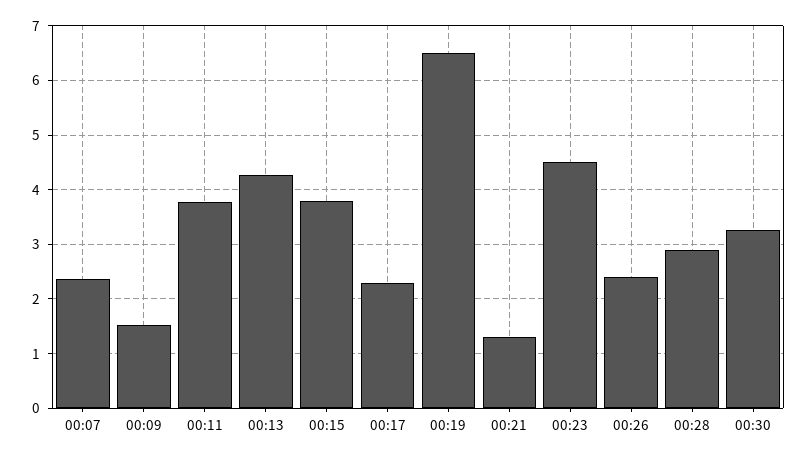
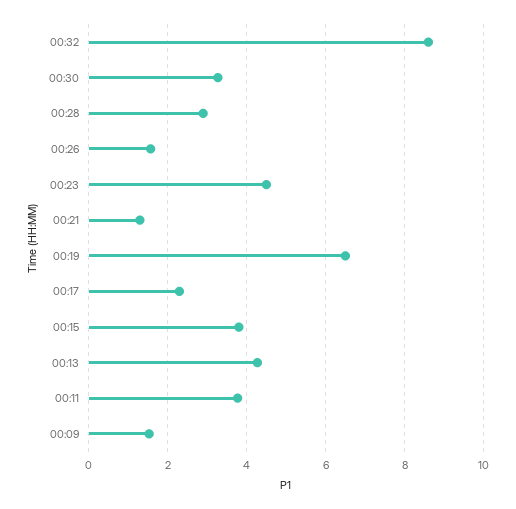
00:07: 2.4 -> none
00:26: 2.4 -> 1.6
00:32: none -> 8.6

